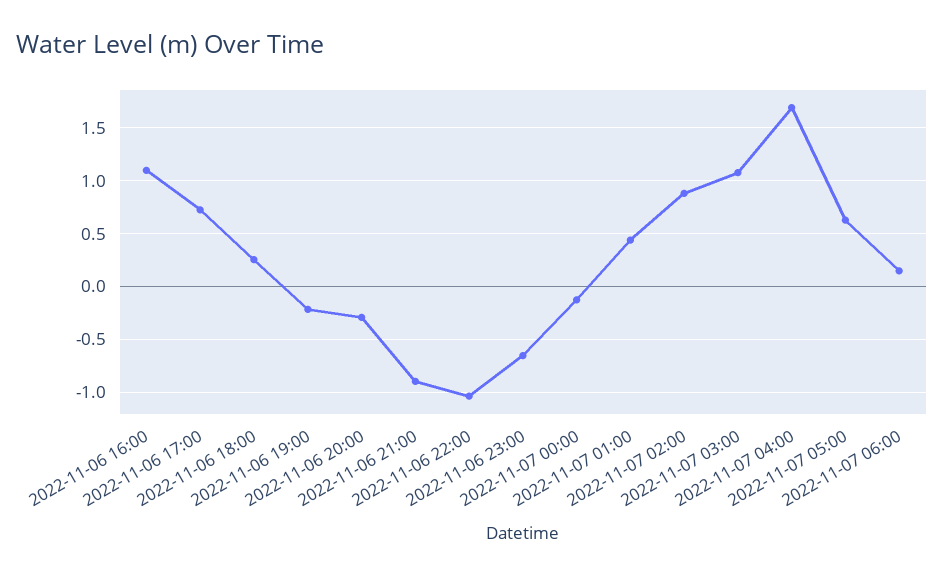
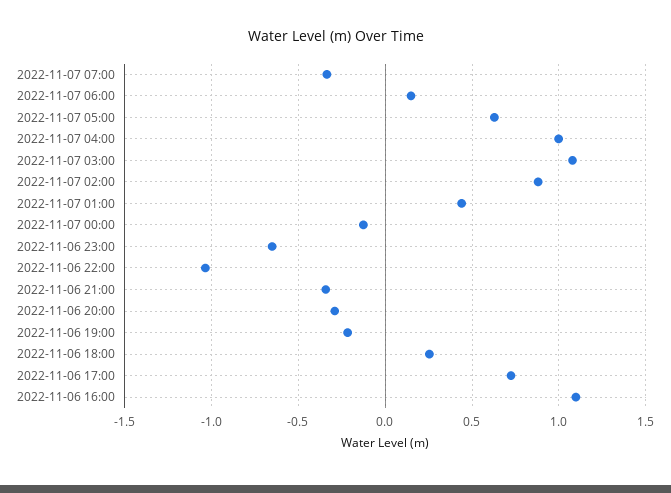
2022-11-06 21:00: -0.9 -> -0.35
2022-11-07 04:00: 1.7 -> 1
2022-11-07 07:00: none -> -0.35

